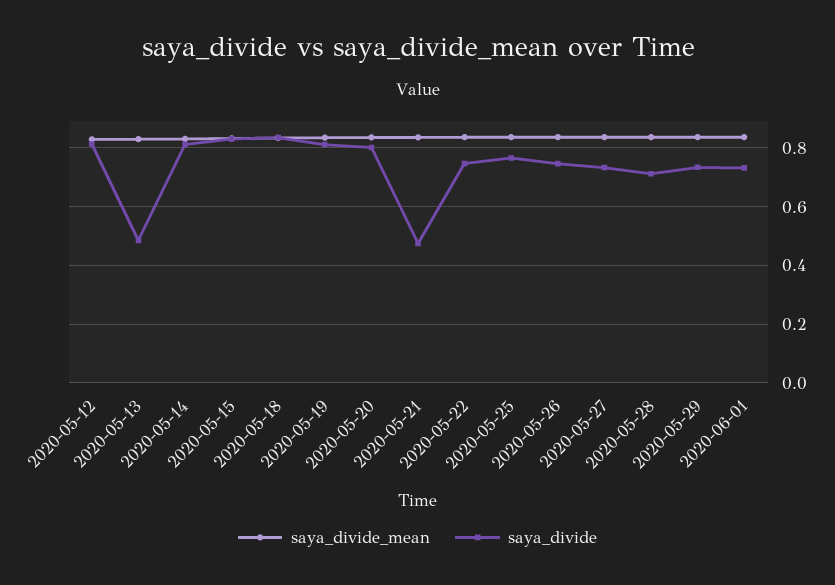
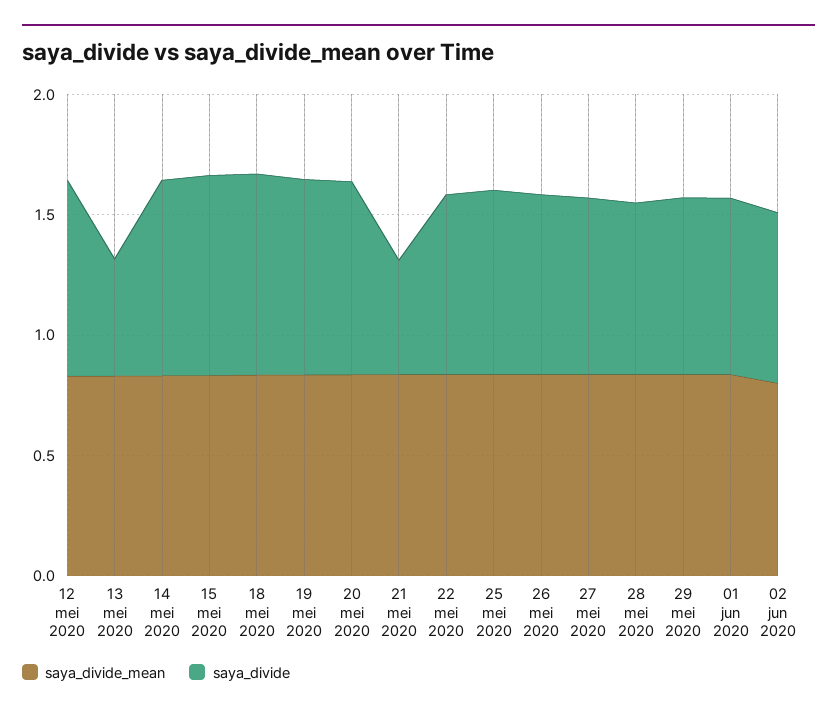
saya_divide_mean, 02 jun 2020: none -> 0.8
saya_divide, 02 jun 2020: none -> 0.7

